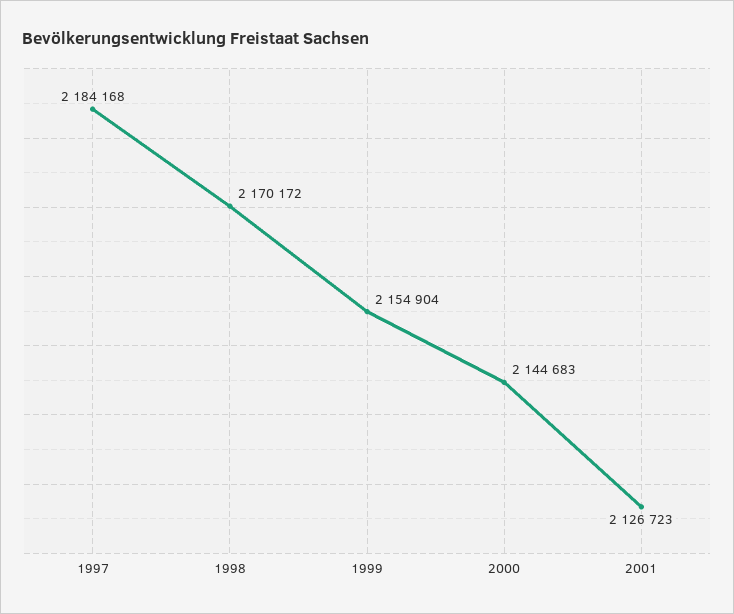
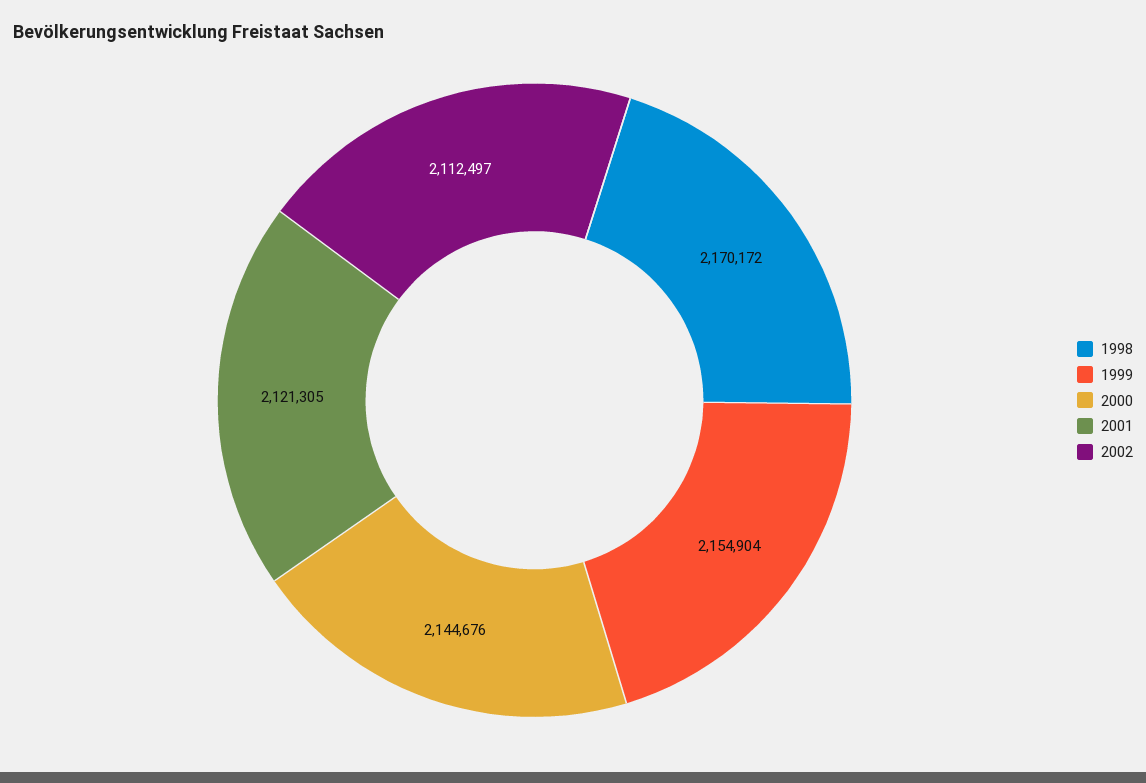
1997: 2184168 -> none
2000: 2144683 -> 2144676
2001: 2126723 -> 2121305
2002: none -> 2112497

